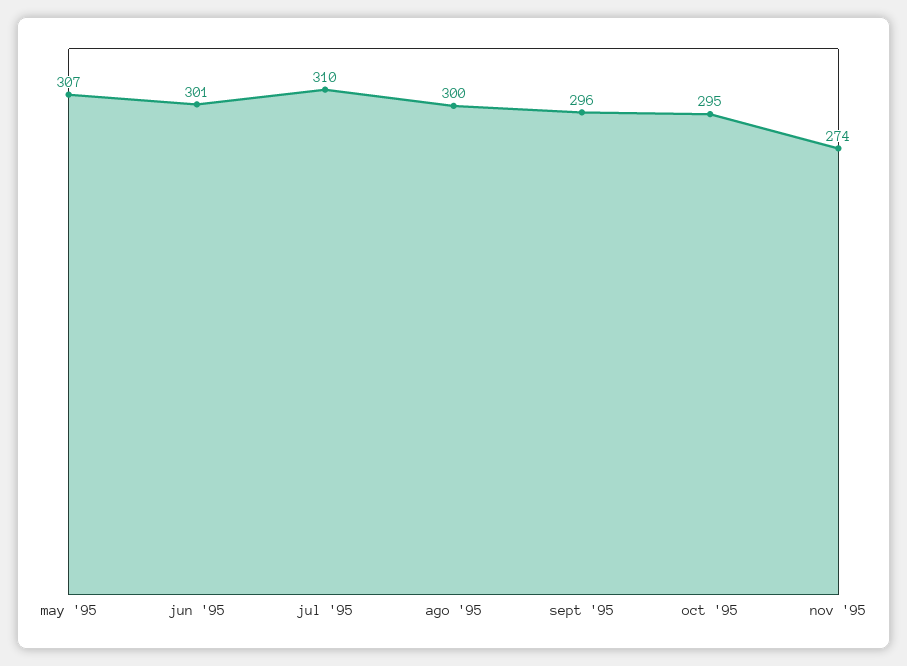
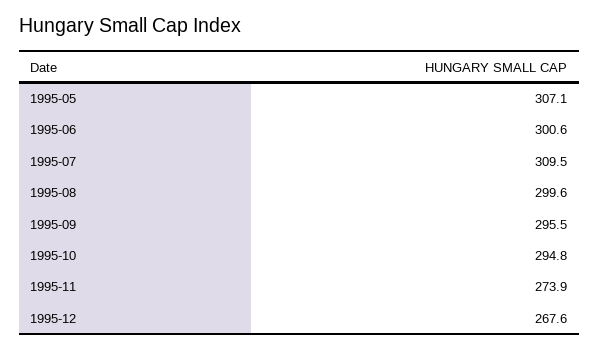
1995-12: none -> 267.6

